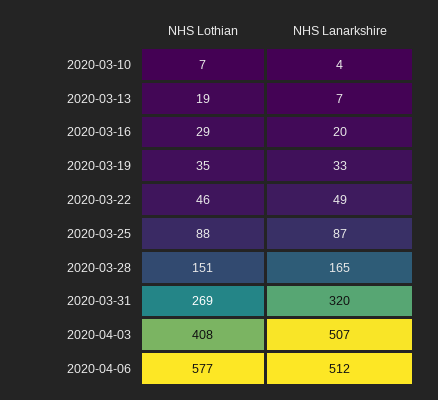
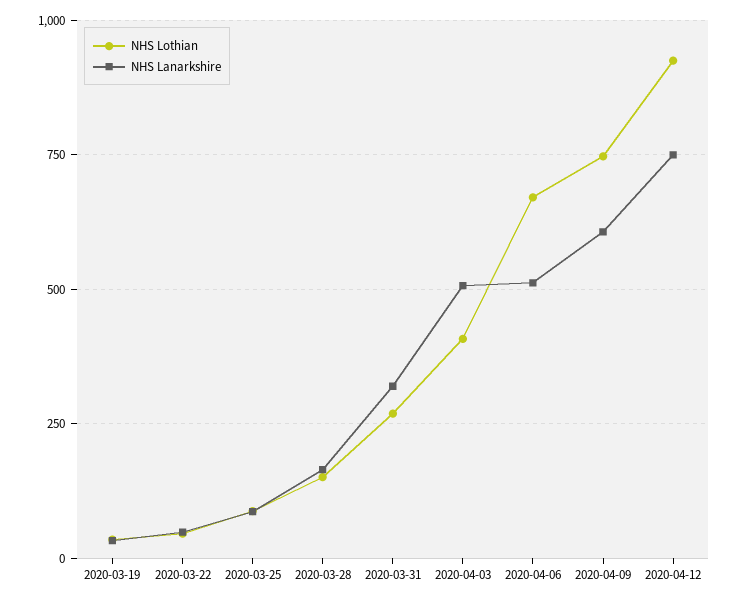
NHS Lothian, 2020-03-10: 7 -> none
NHS Lanarkshire, 2020-03-10: 4 -> none
NHS Lothian, 2020-03-13: 19 -> none
NHS Lanarkshire, 2020-03-13: 7 -> none
NHS Lothian, 2020-03-16: 29 -> none
NHS Lanarkshire, 2020-03-16: 20 -> none
NHS Lothian, 2020-04-06: 577 -> 675
NHS Lothian, 2020-04-09: none -> 750
NHS Lanarkshire, 2020-04-09: none -> 600
NHS Lothian, 2020-04-12: none -> 925
NHS Lanarkshire, 2020-04-12: none -> 750

